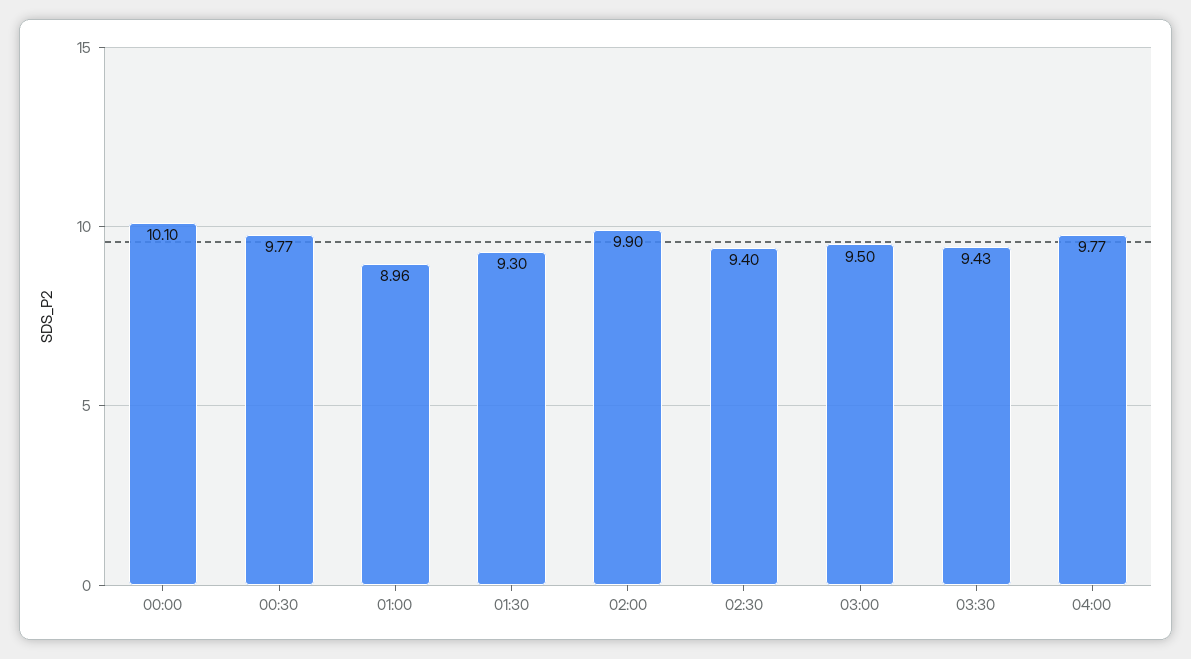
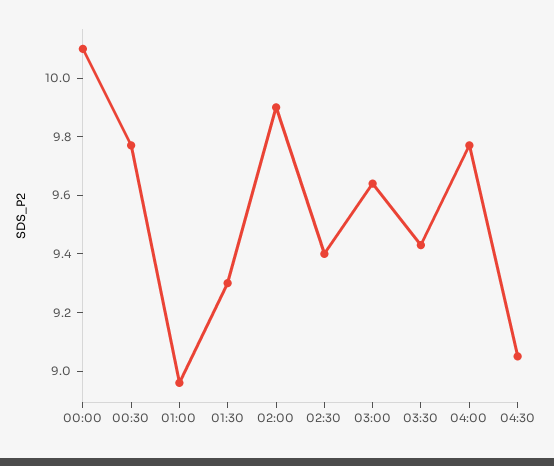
03:00: 9.5 -> 9.65
04:30: none -> 9.05

